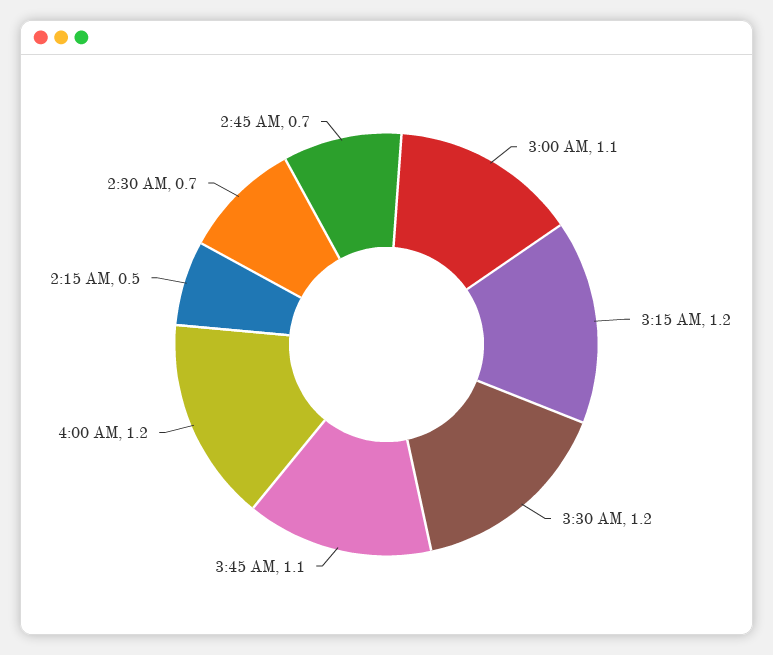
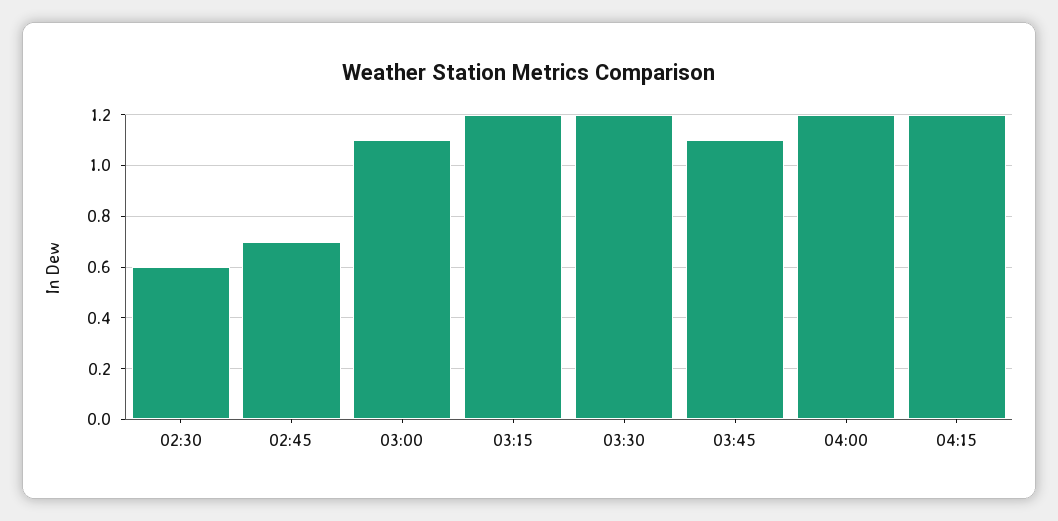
2:15 AM: 0.5 -> none
2:30 AM: 0.7 -> 0.6
04:15: none -> 1.2

